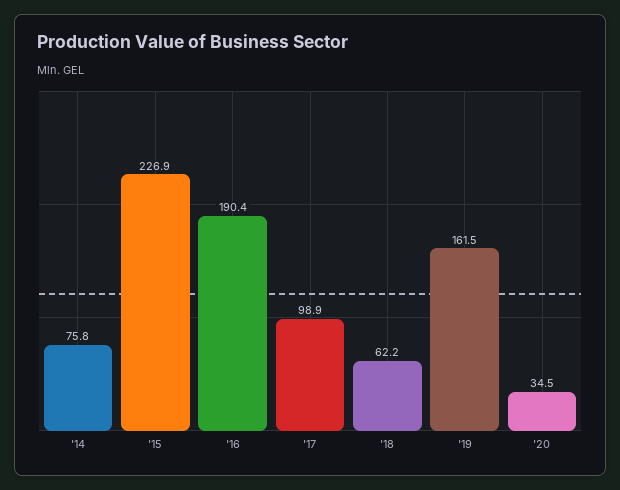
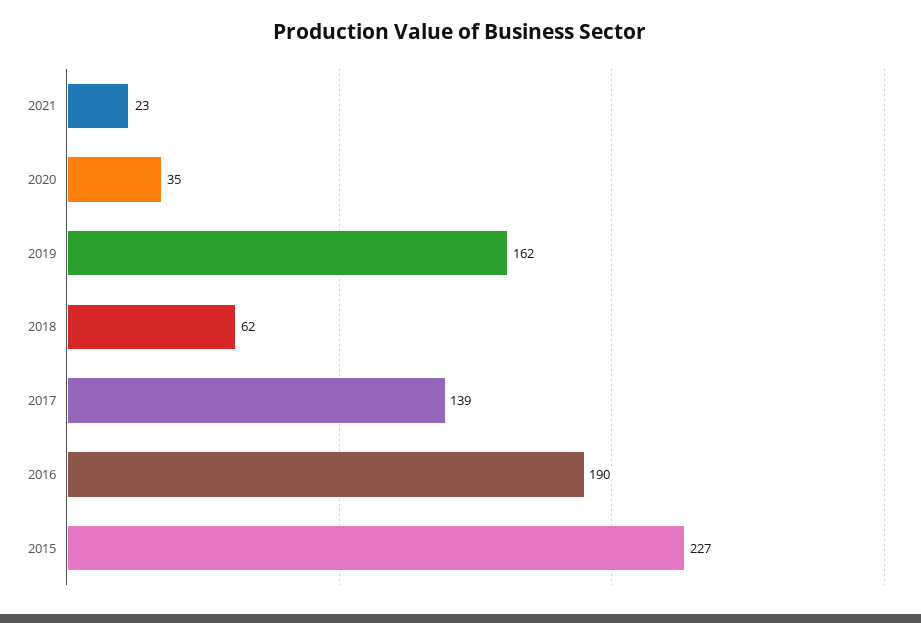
'14: 75.8 -> none
'17: 98.9 -> 139
2021: none -> 23

